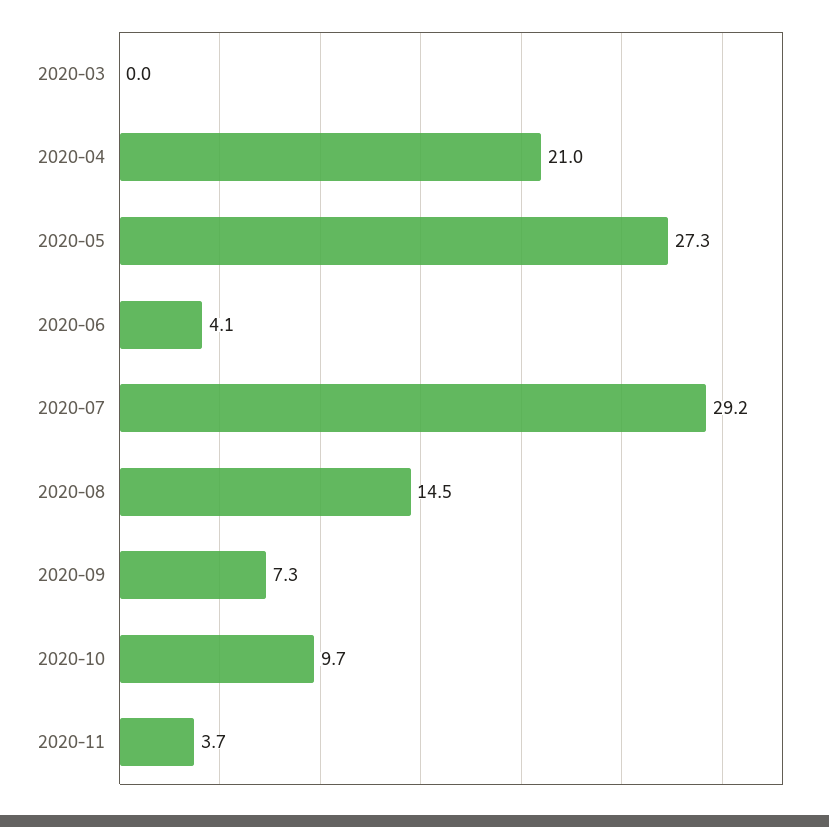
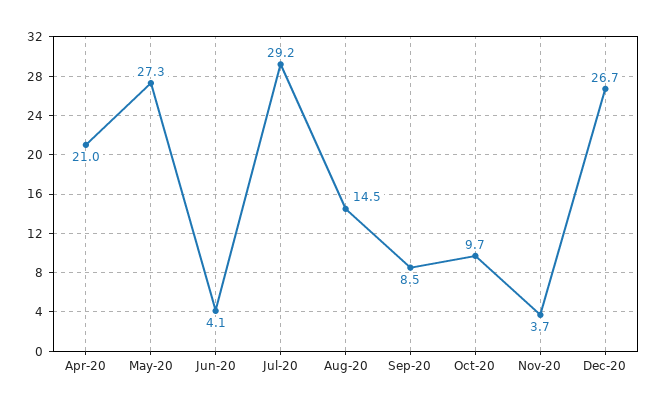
2020-03: 0 -> none
2020-09: 7.3 -> 8.5
Dec-20: none -> 26.7

